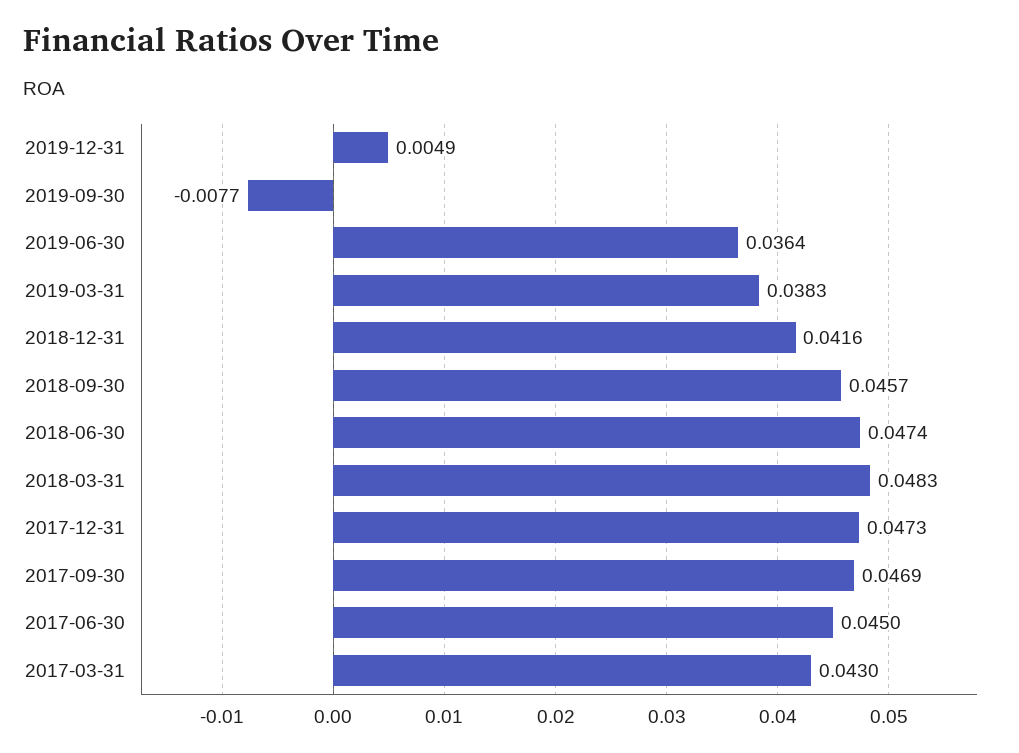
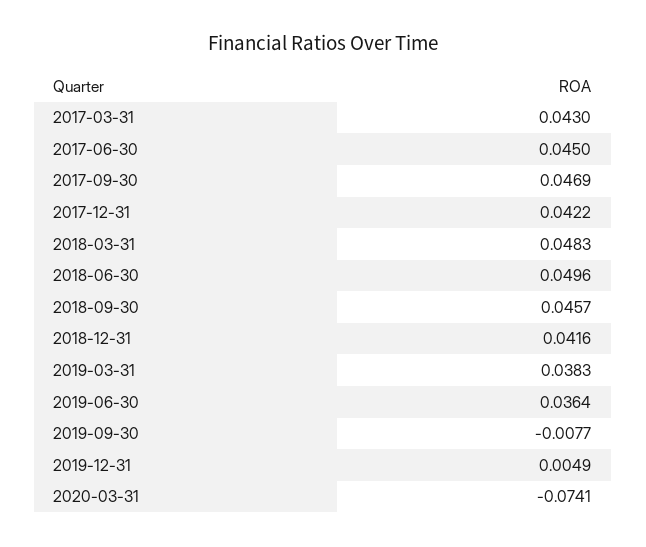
2018-06-30: 0.0474 -> 0.0496
2017-12-31: 0.0473 -> 0.0422
2020-03-31: none -> -0.0741

